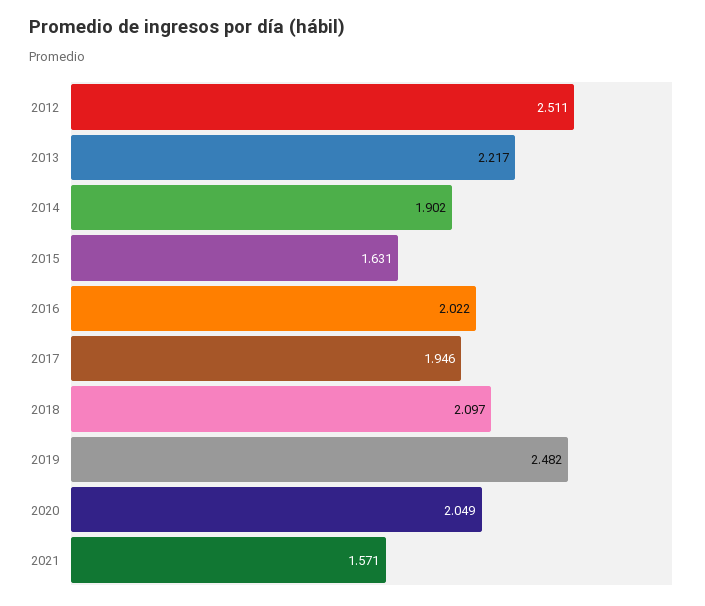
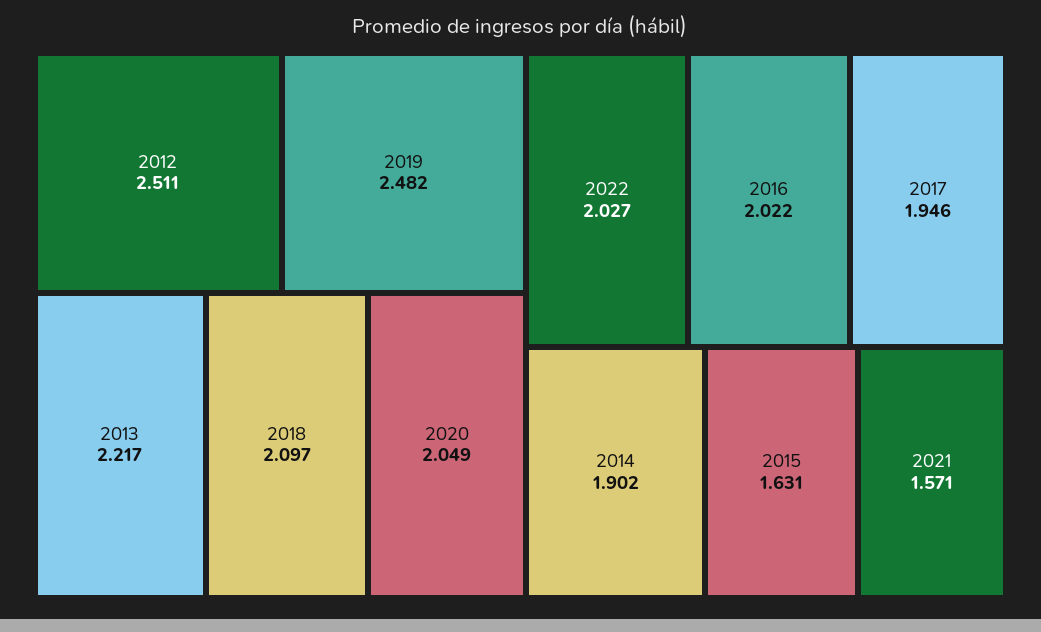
2022: none -> 2.027

